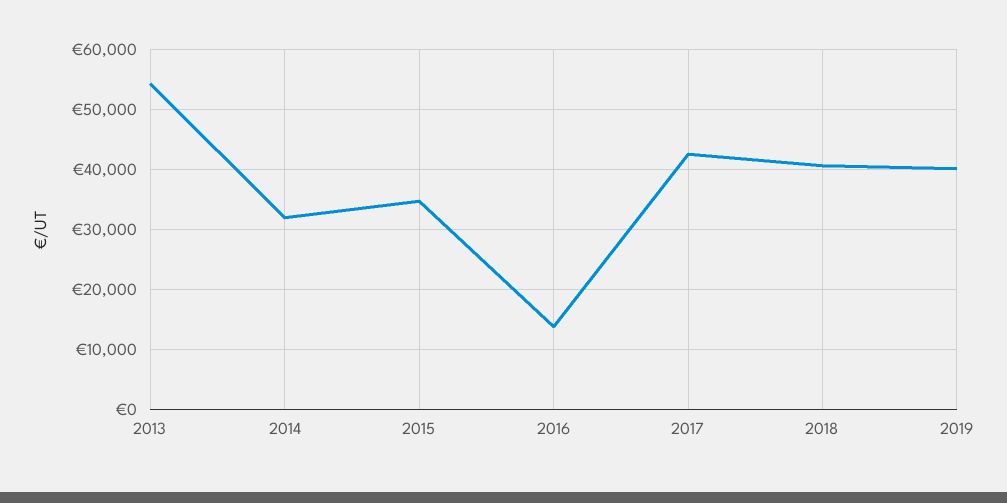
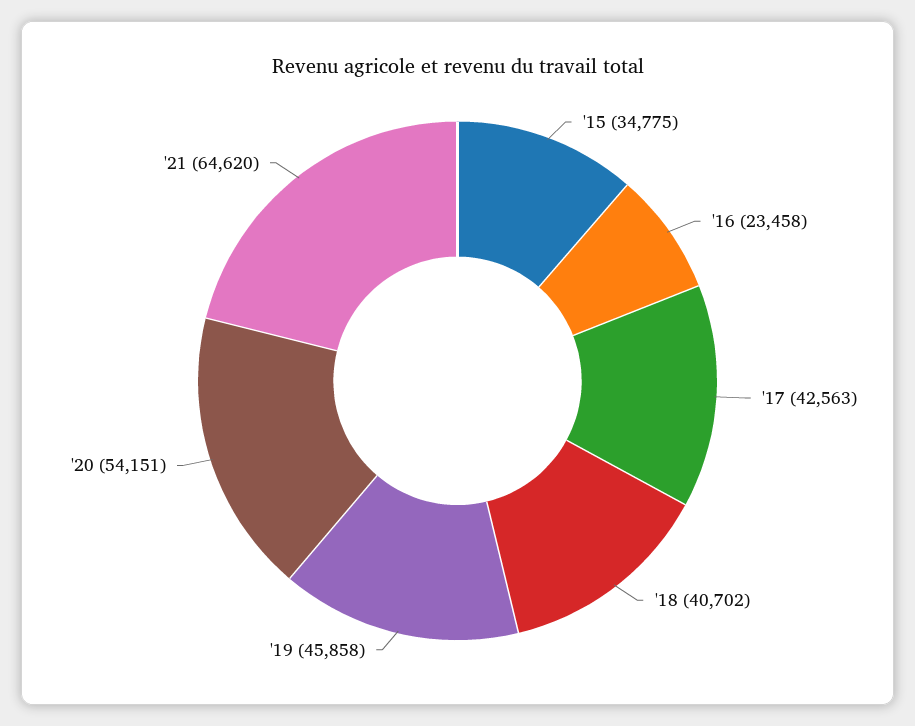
2013: 54000 -> none
2014: 32000 -> none
2016: 14000 -> 23458
2019: 40000 -> 45858
'20: none -> 54151
'21: none -> 64620

